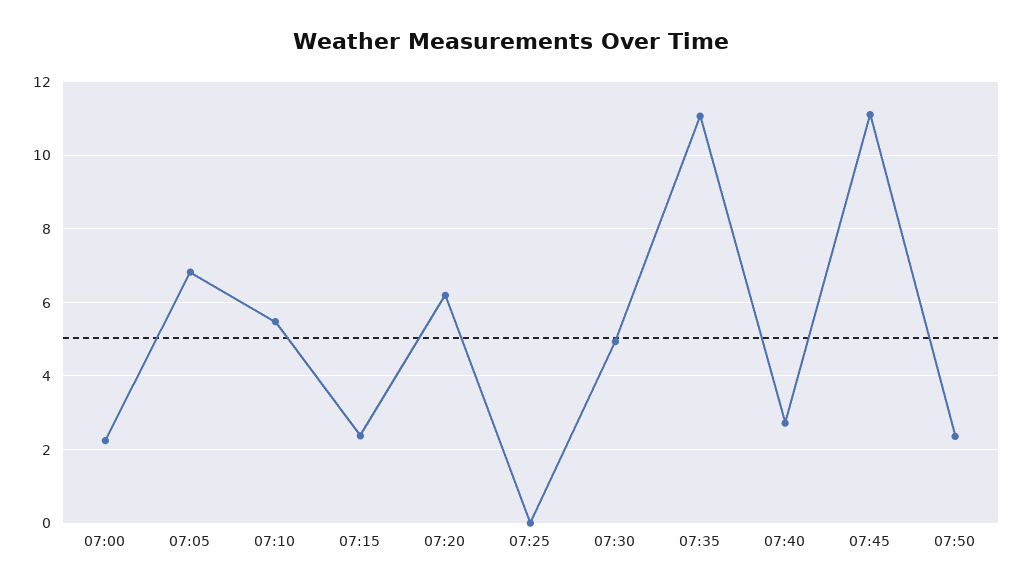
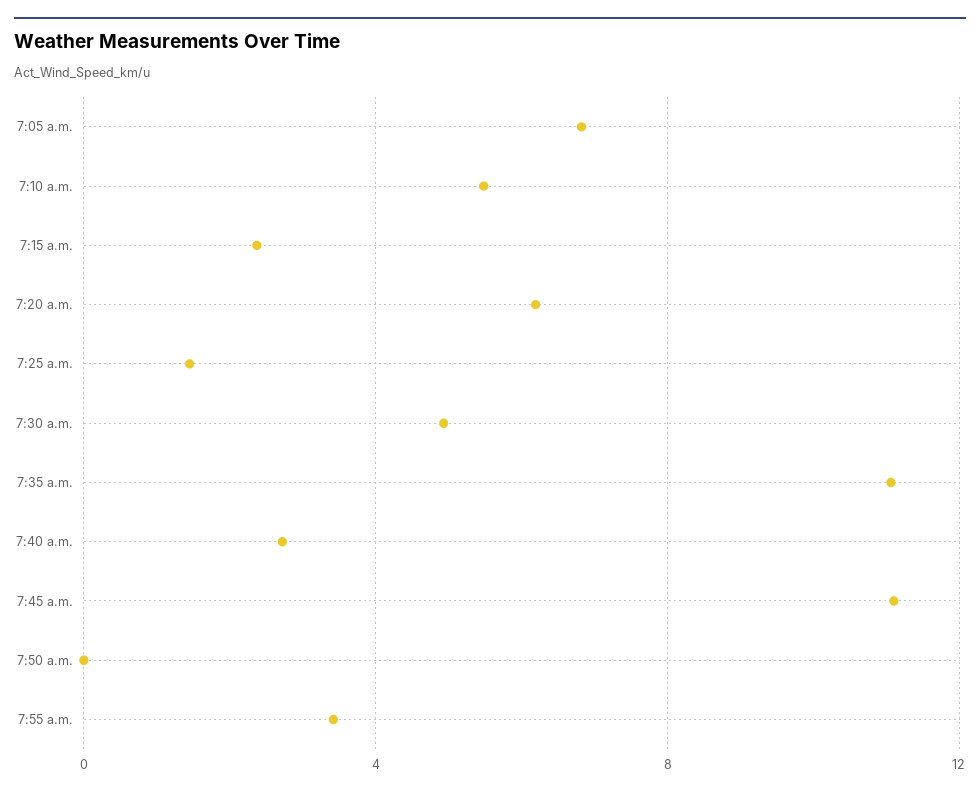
07:00: 2.2 -> none
07:25: 0 -> 1.5
07:50: 2.4 -> 0
7:55 a.m.: none -> 3.5

